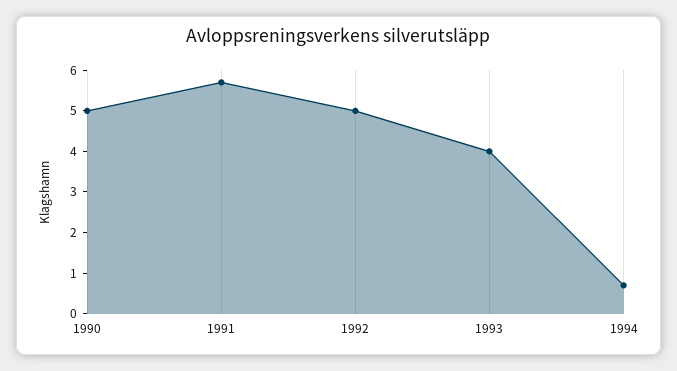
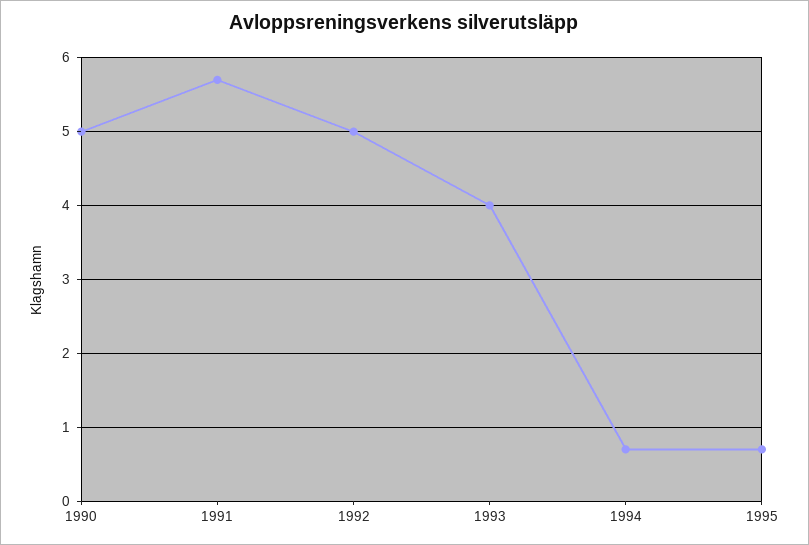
1995: none -> 0.7

